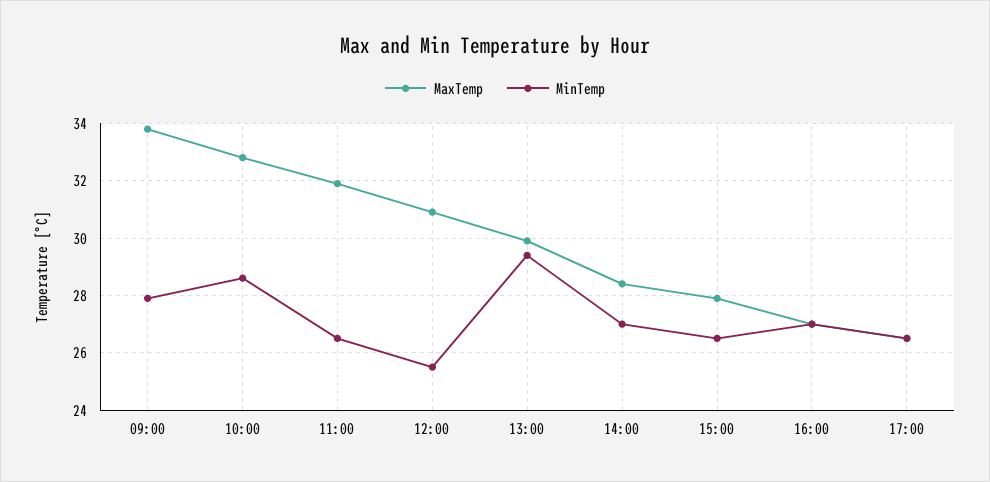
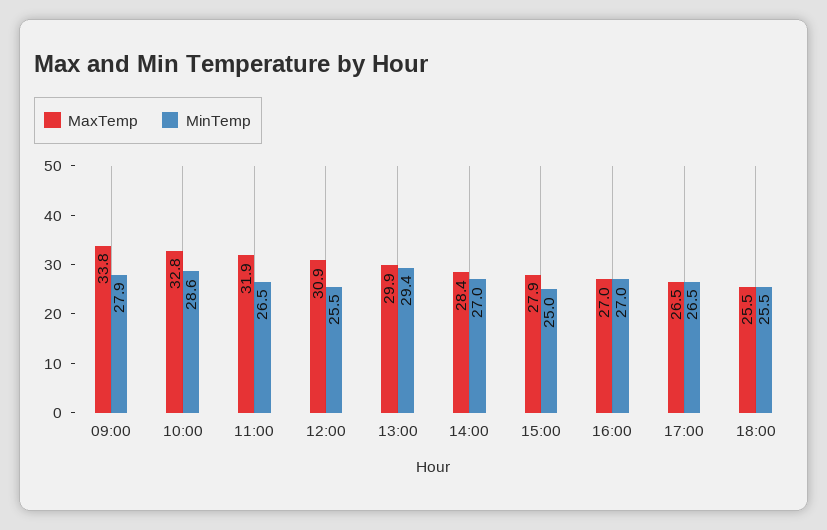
MinTemp, 15:00: 26.5 -> 25
MaxTemp, 18:00: none -> 25.5
MinTemp, 18:00: none -> 25.5

